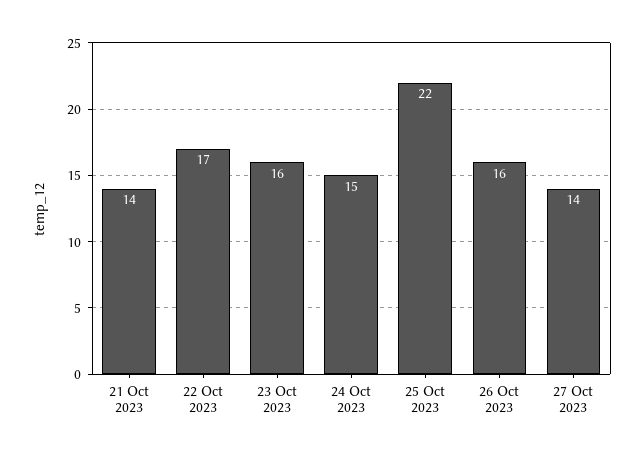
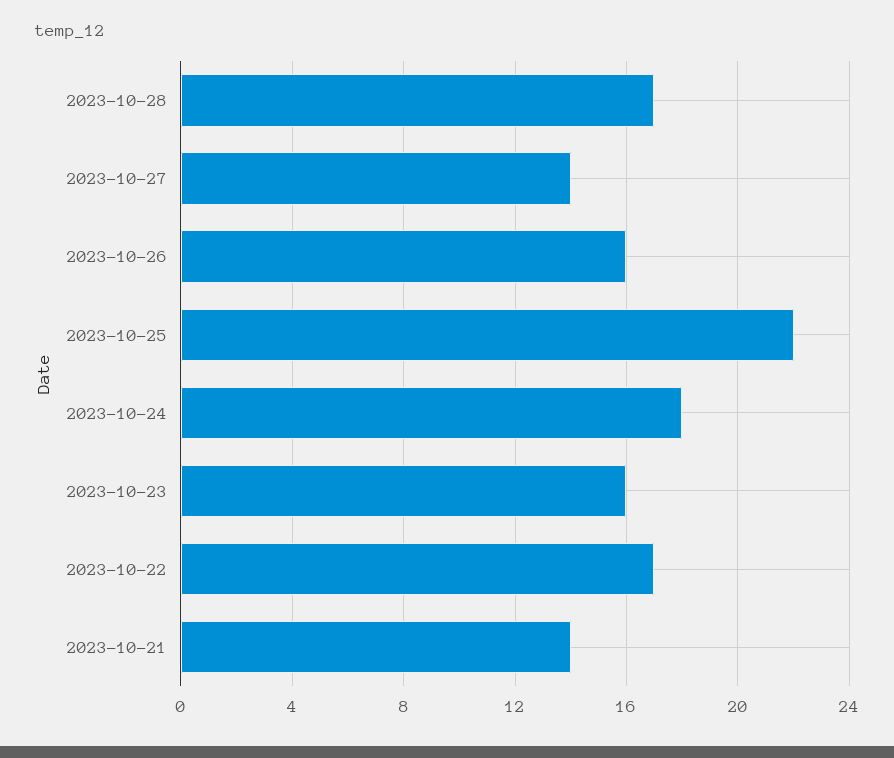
24 Oct 2023: 15 -> 18
2023-10-28: none -> 17

